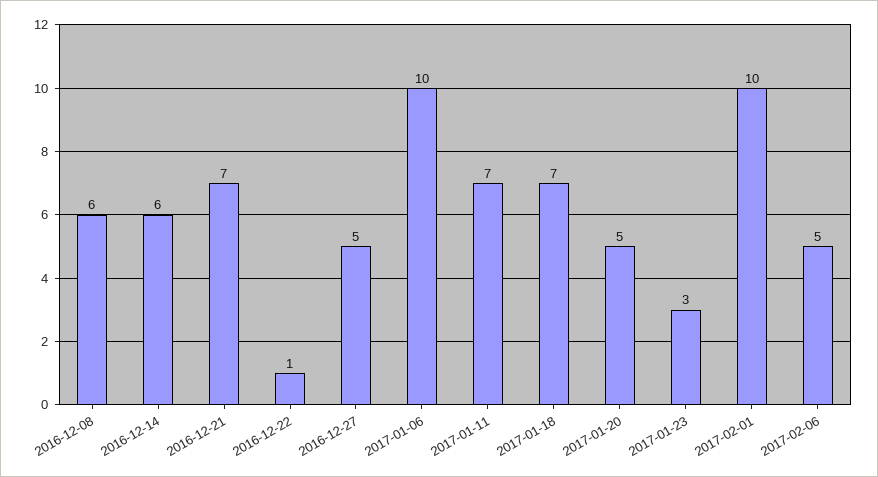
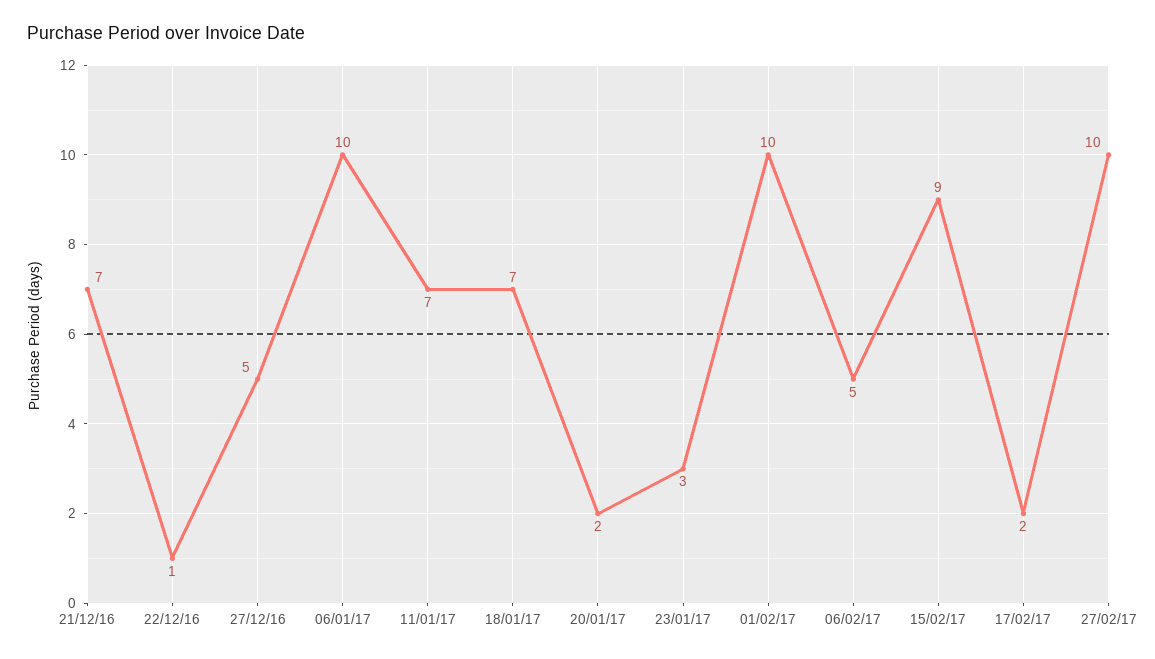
2016-12-08: 6 -> none
2016-12-14: 6 -> none
2017-01-20: 5 -> 2
15/02/17: none -> 9
17/02/17: none -> 2
27/02/17: none -> 10

